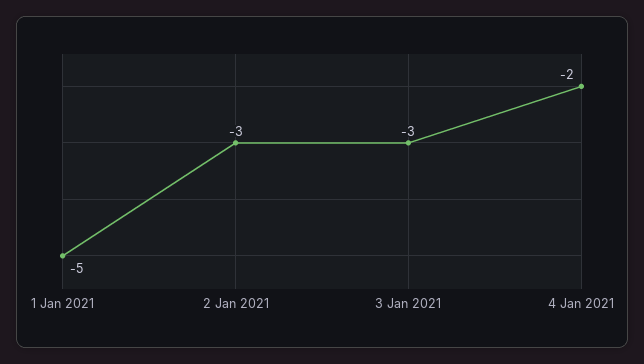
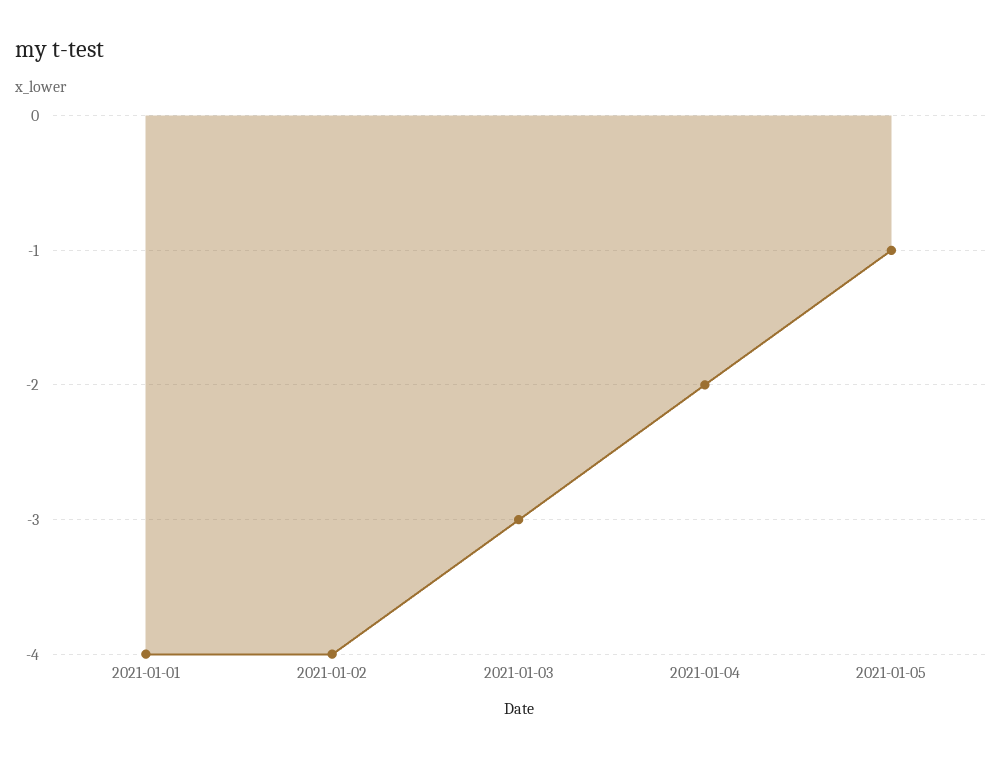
1 Jan 2021: -5 -> -4
2 Jan 2021: -3 -> -4
2021-01-05: none -> -1

